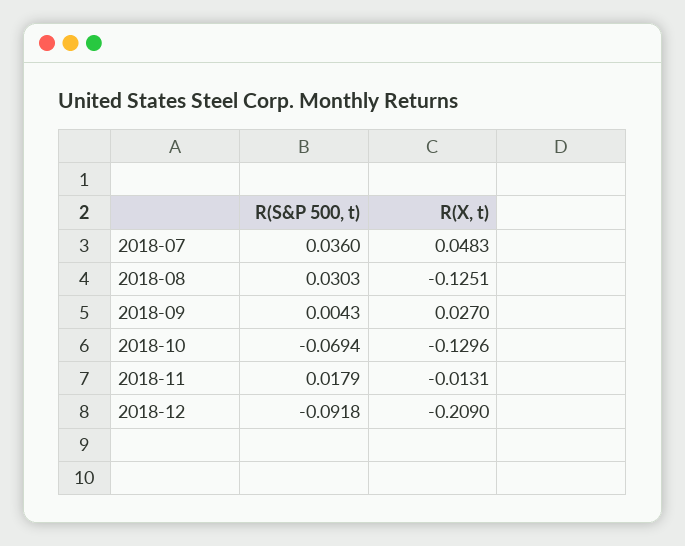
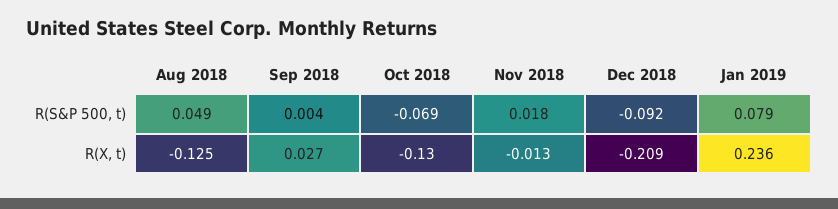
R(S&P 500, t), 2018-07: 0.036 -> none
R(X, t), 2018-07: 0.0483 -> none
R(S&P 500, t), 2018-08: 0.0303 -> 0.049
R(S&P 500, t), Jan 2019: none -> 0.079
R(X, t), Jan 2019: none -> 0.236

